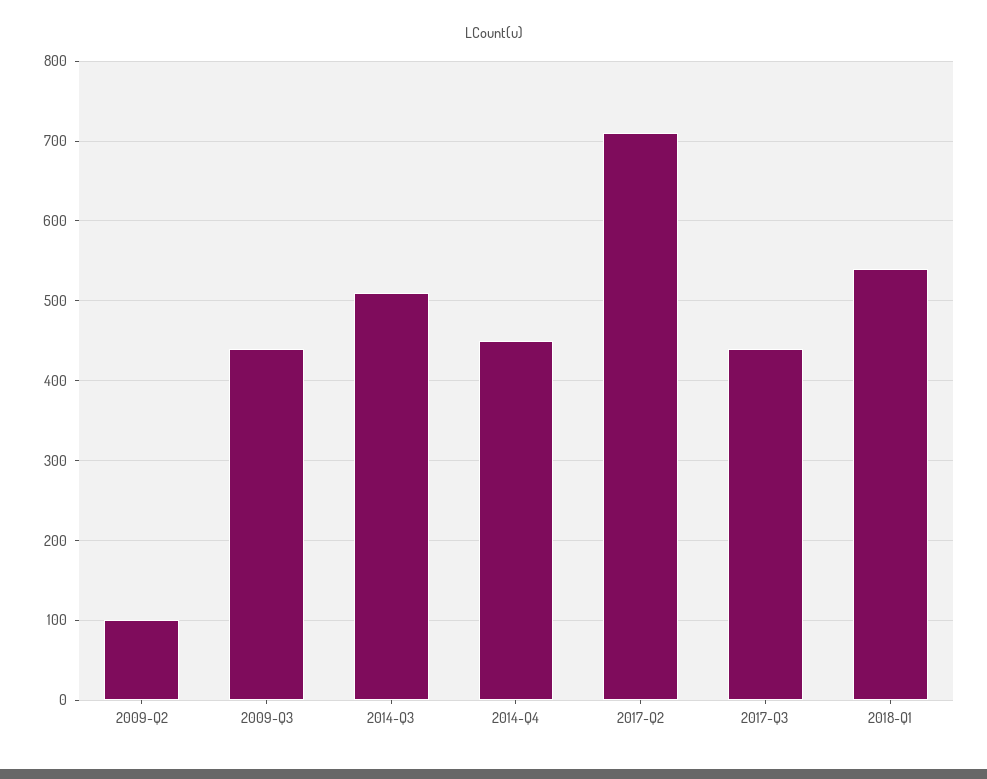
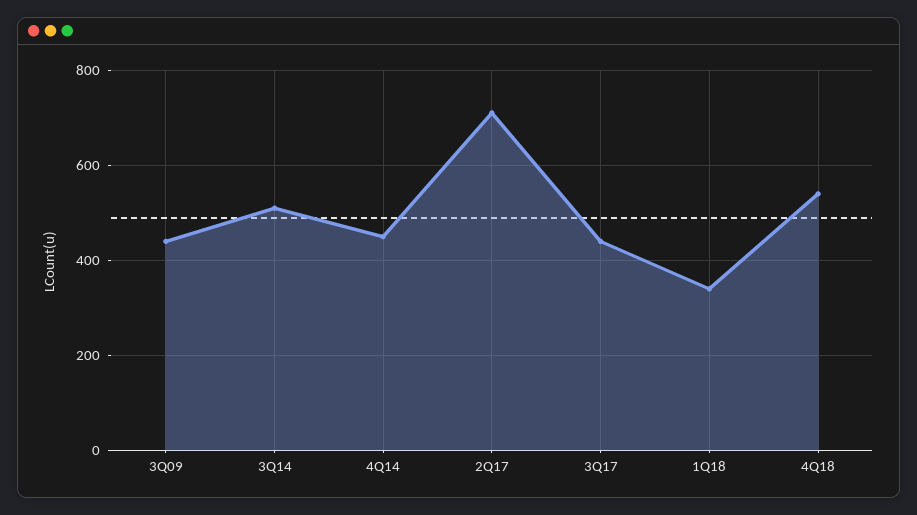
2009-Q2: 100 -> none
2018-Q1: 540 -> 340
4Q18: none -> 540

